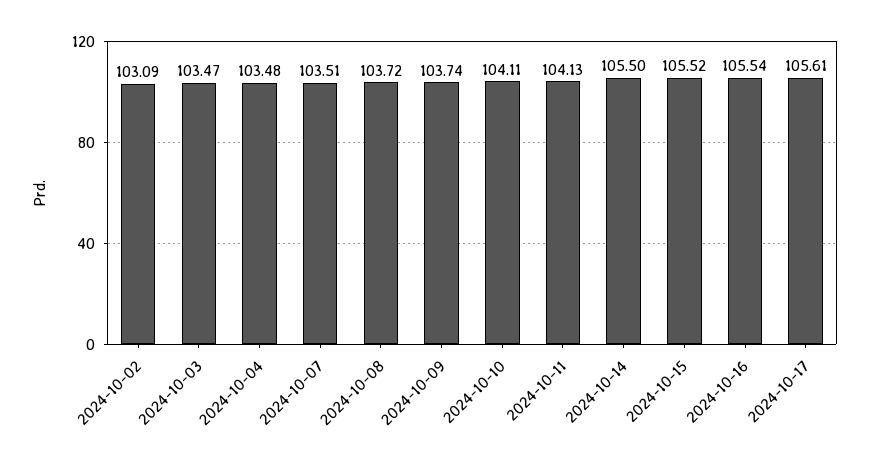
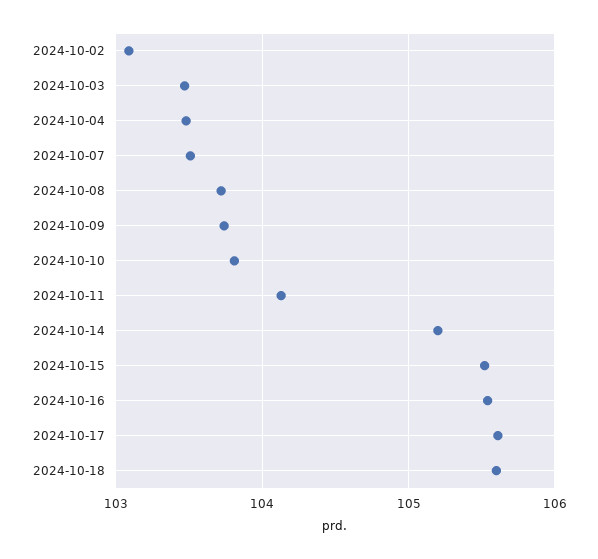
2024-10-10: 104.11 -> 103.8
2024-10-14: 105.5 -> 105.2
2024-10-18: none -> 105.6

